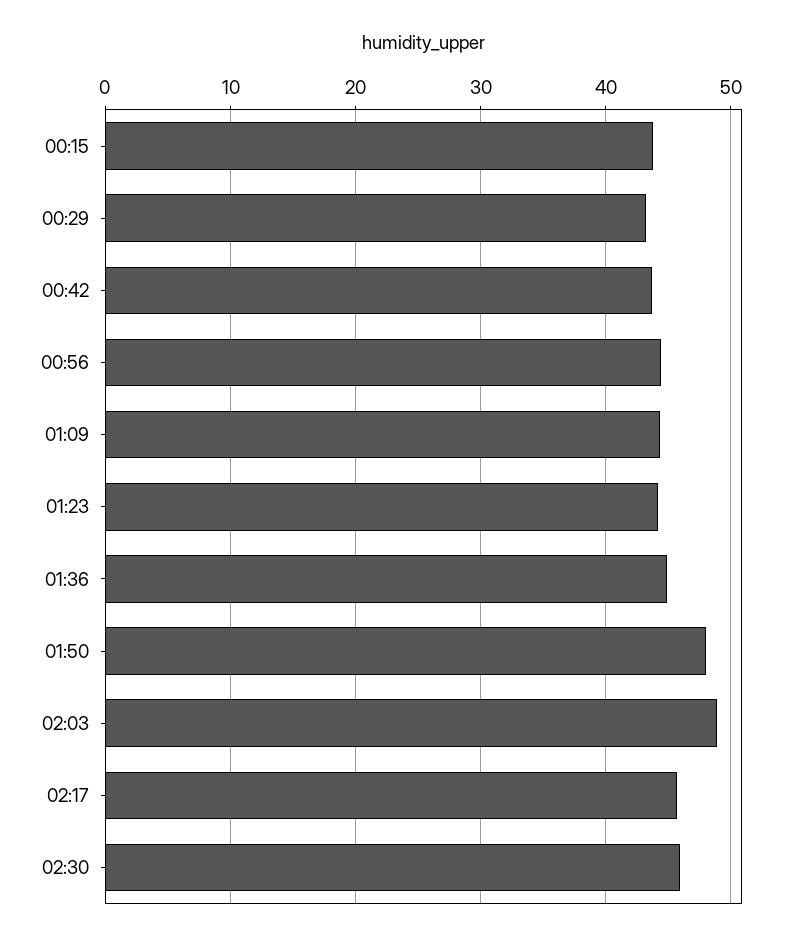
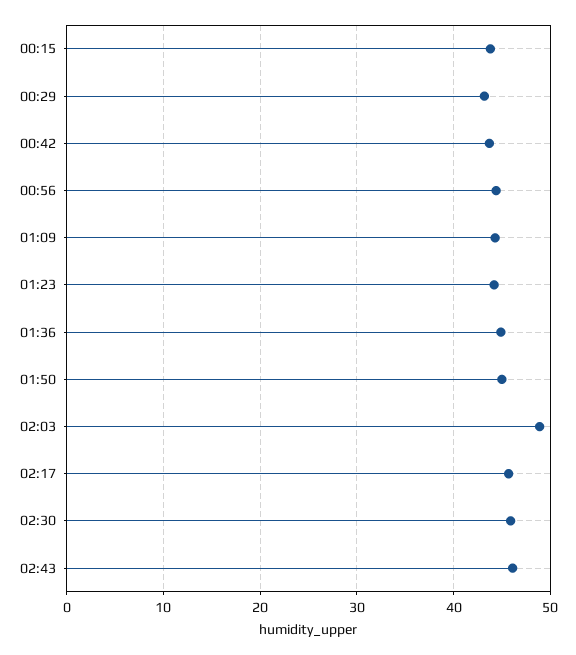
01:50: 48 -> 45
02:43: none -> 46

